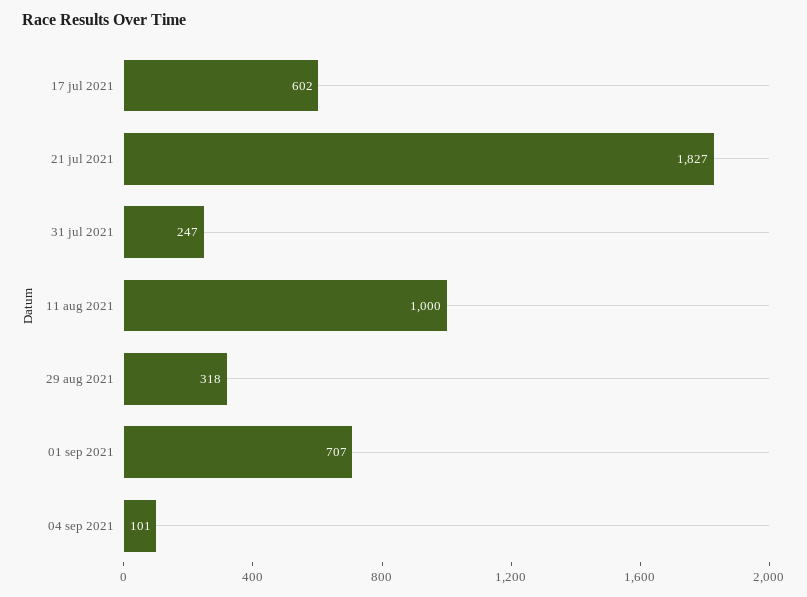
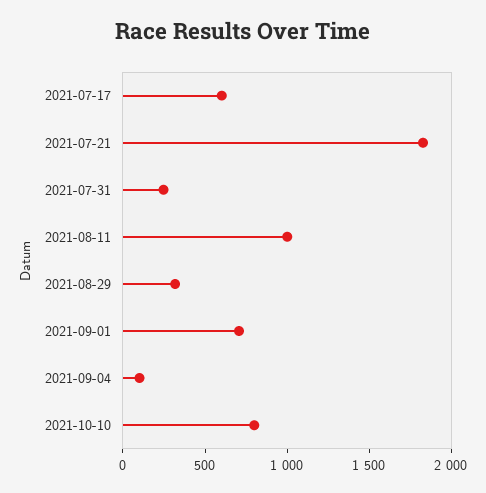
2021-10-10: none -> 800

